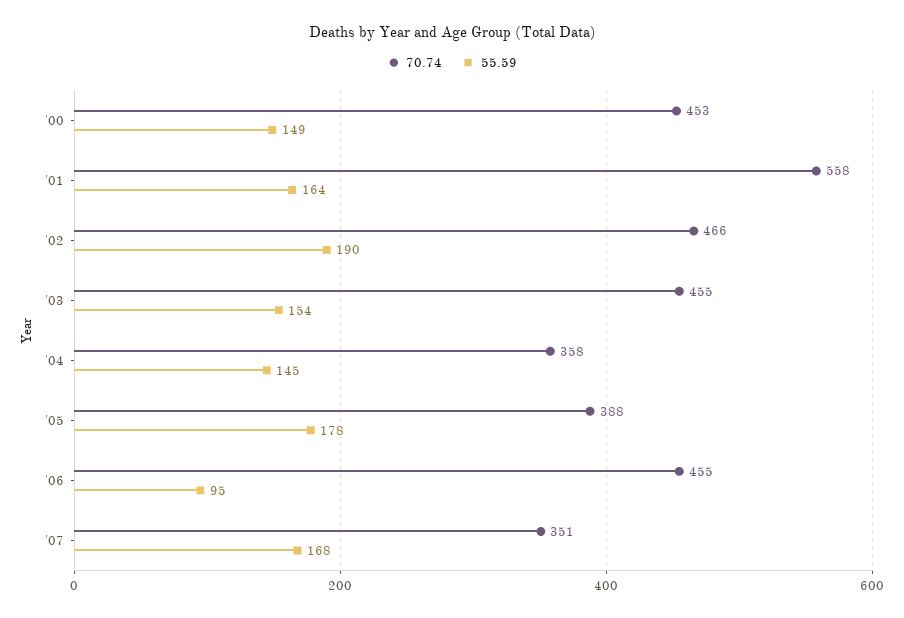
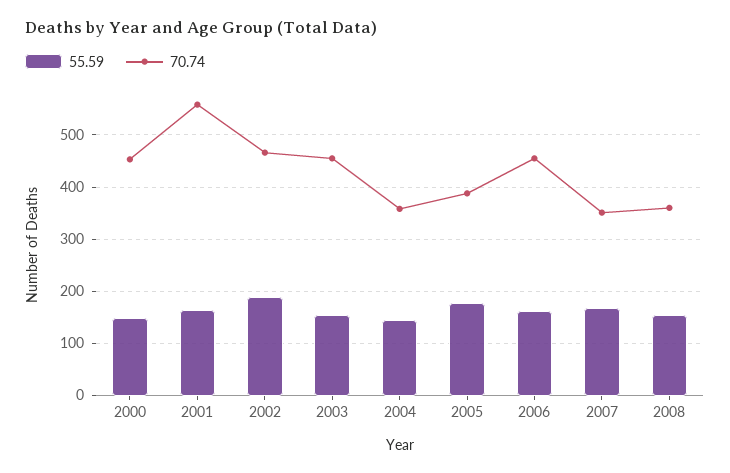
55.59, '06: 95 -> 160
55.59, 2008: none -> 160
70.74, 2008: none -> 360

